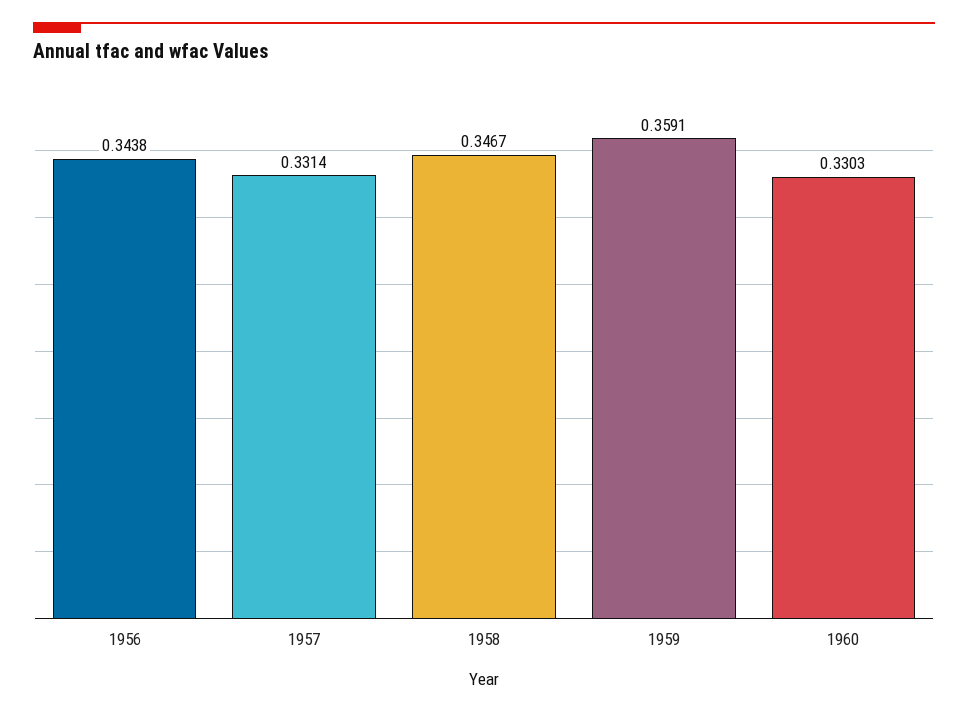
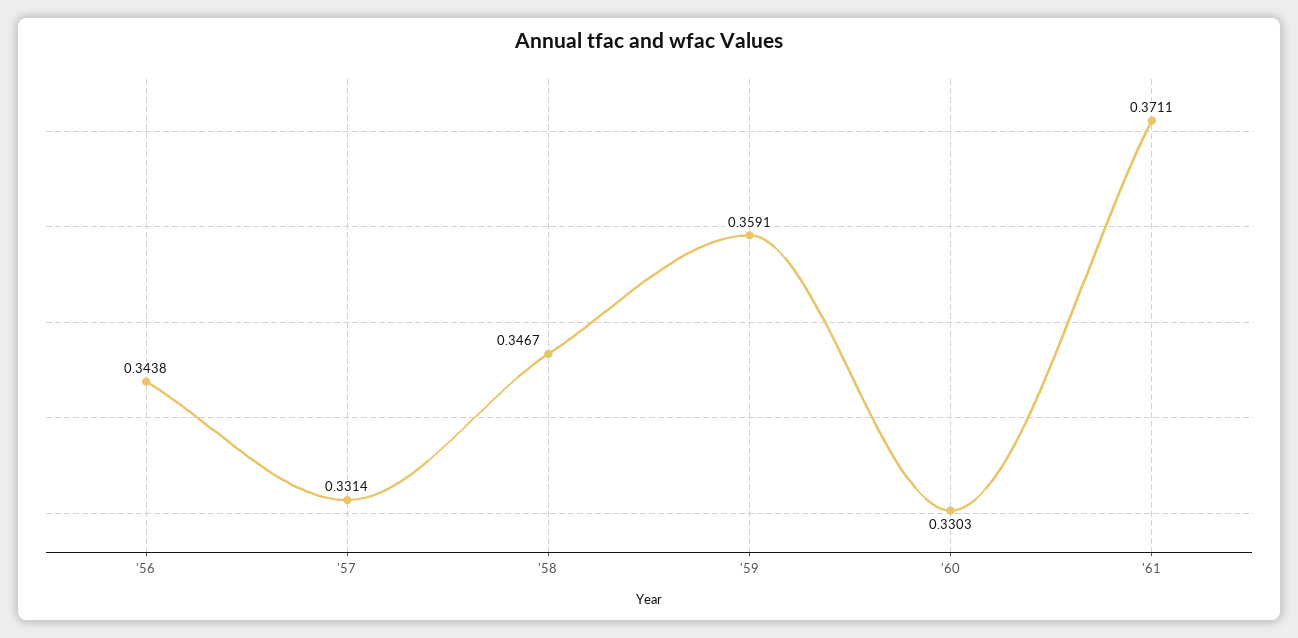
'61: none -> 0.3711

